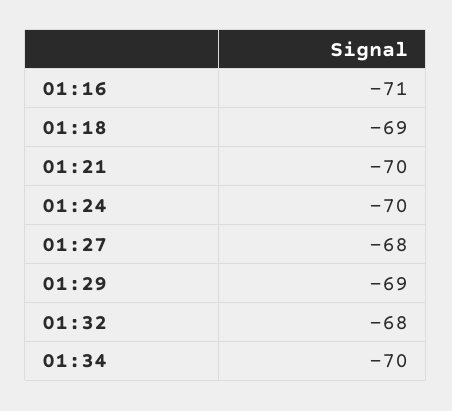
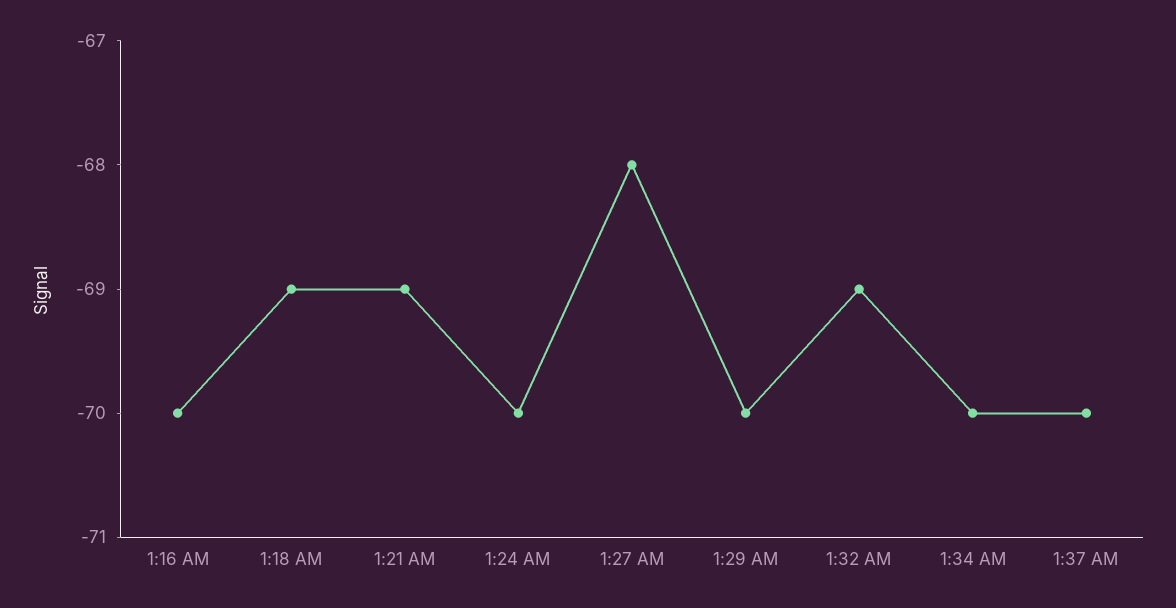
01:16: -71 -> -70
01:21: -70 -> -69
01:29: -69 -> -70
01:32: -68 -> -69
1:37 AM: none -> -70

